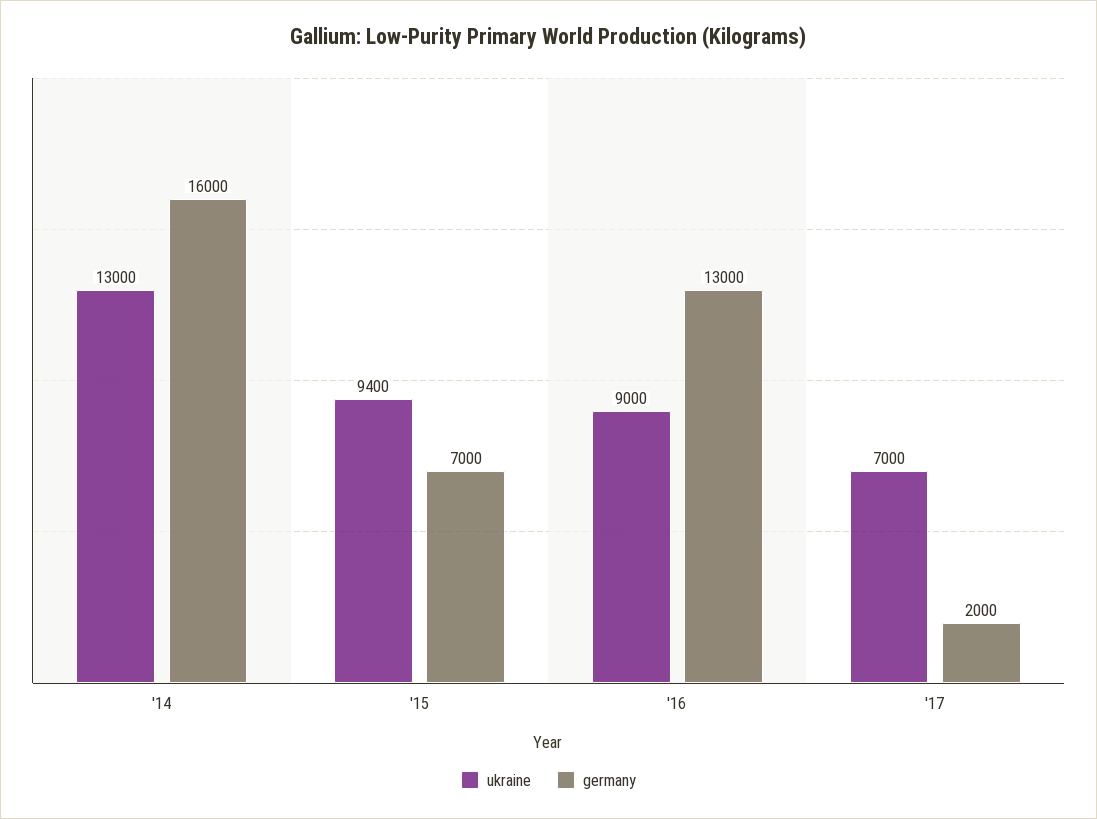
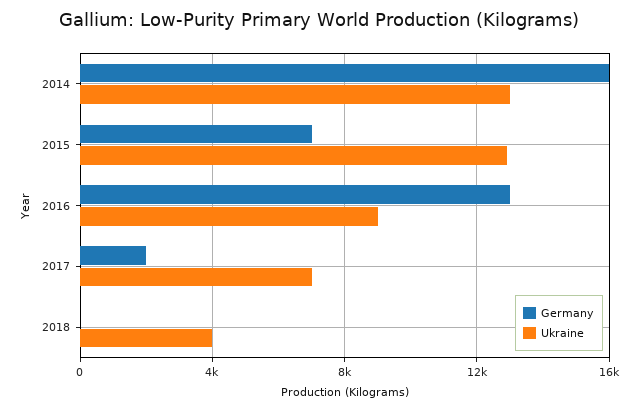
ukraine, '15: 9400 -> 13000
germany, 2018: none -> 0
ukraine, 2018: none -> 4000

